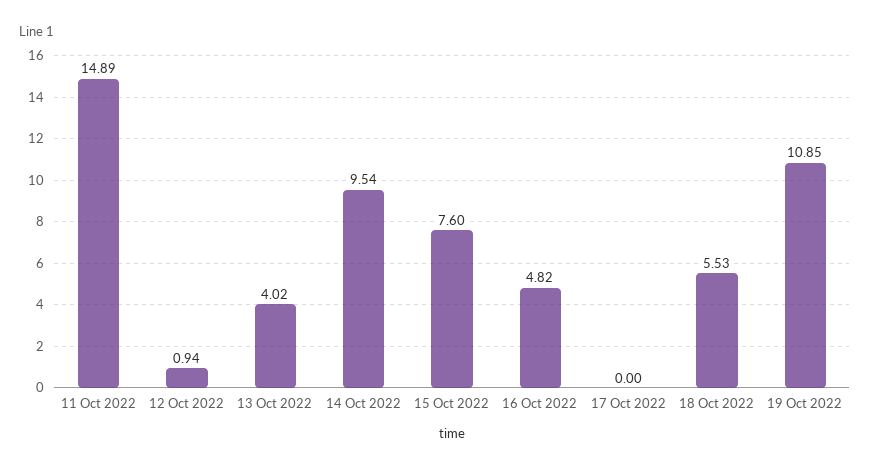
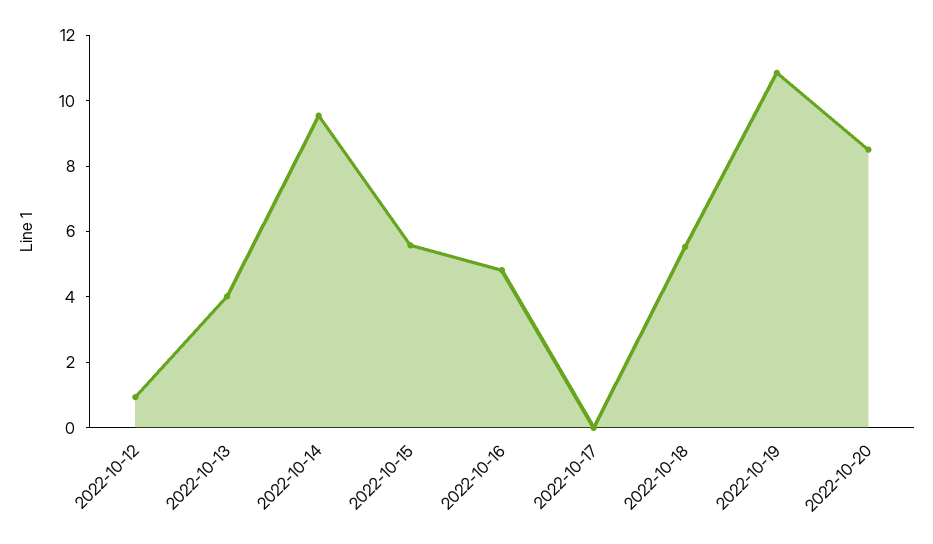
11 Oct 2022: 14.89 -> none
15 Oct 2022: 7.6 -> 5.5
2022-10-20: none -> 8.5

